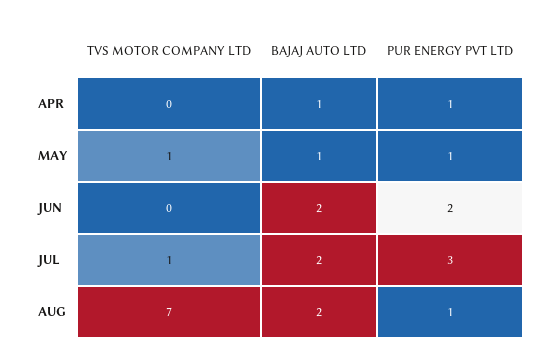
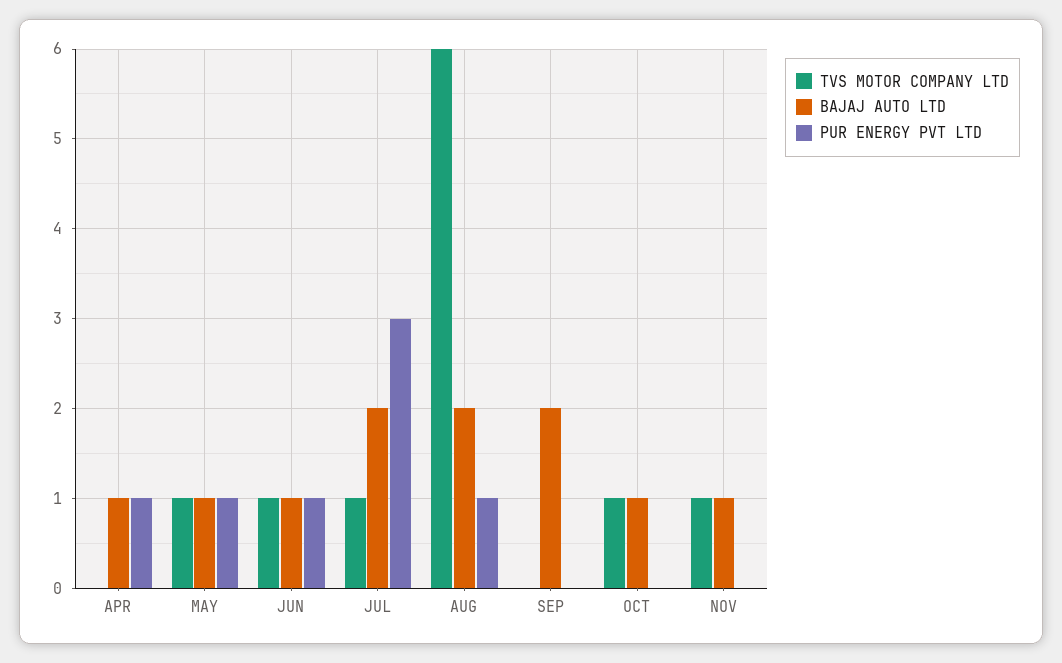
TVS MOTOR COMPANY LTD, JUN: 0 -> 1
BAJAJ AUTO LTD, JUN: 2 -> 1
PUR ENERGY PVT LTD, JUN: 2 -> 1
TVS MOTOR COMPANY LTD, AUG: 7 -> 6
TVS MOTOR COMPANY LTD, SEP: none -> 0
BAJAJ AUTO LTD, SEP: none -> 2
PUR ENERGY PVT LTD, SEP: none -> 0
TVS MOTOR COMPANY LTD, OCT: none -> 1
BAJAJ AUTO LTD, OCT: none -> 1
PUR ENERGY PVT LTD, OCT: none -> 0
TVS MOTOR COMPANY LTD, NOV: none -> 1
BAJAJ AUTO LTD, NOV: none -> 1
PUR ENERGY PVT LTD, NOV: none -> 0

